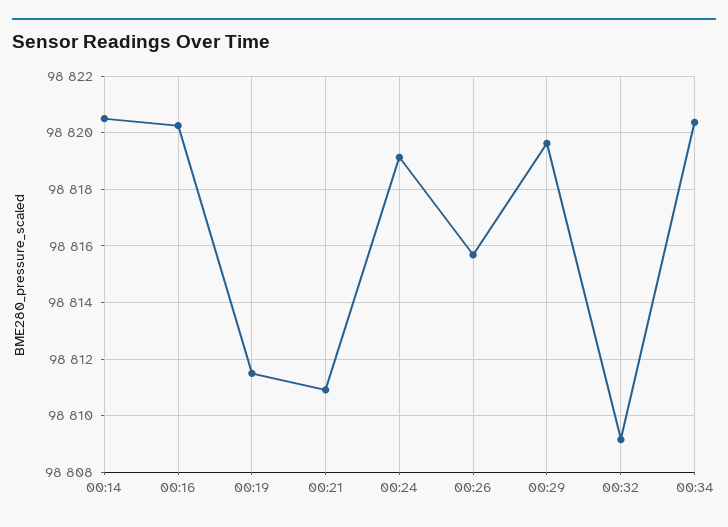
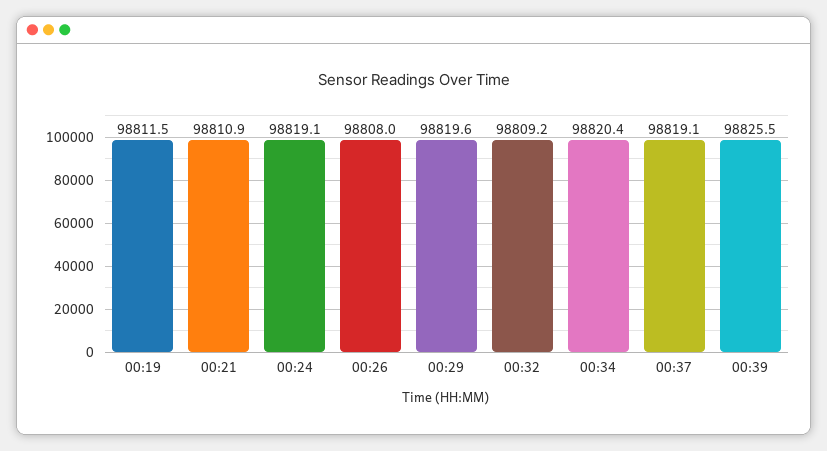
00:14: 98820.5 -> none
00:16: 98820.25 -> none
00:26: 98815.75 -> 98808
00:37: none -> 98819.1
00:39: none -> 98825.5

